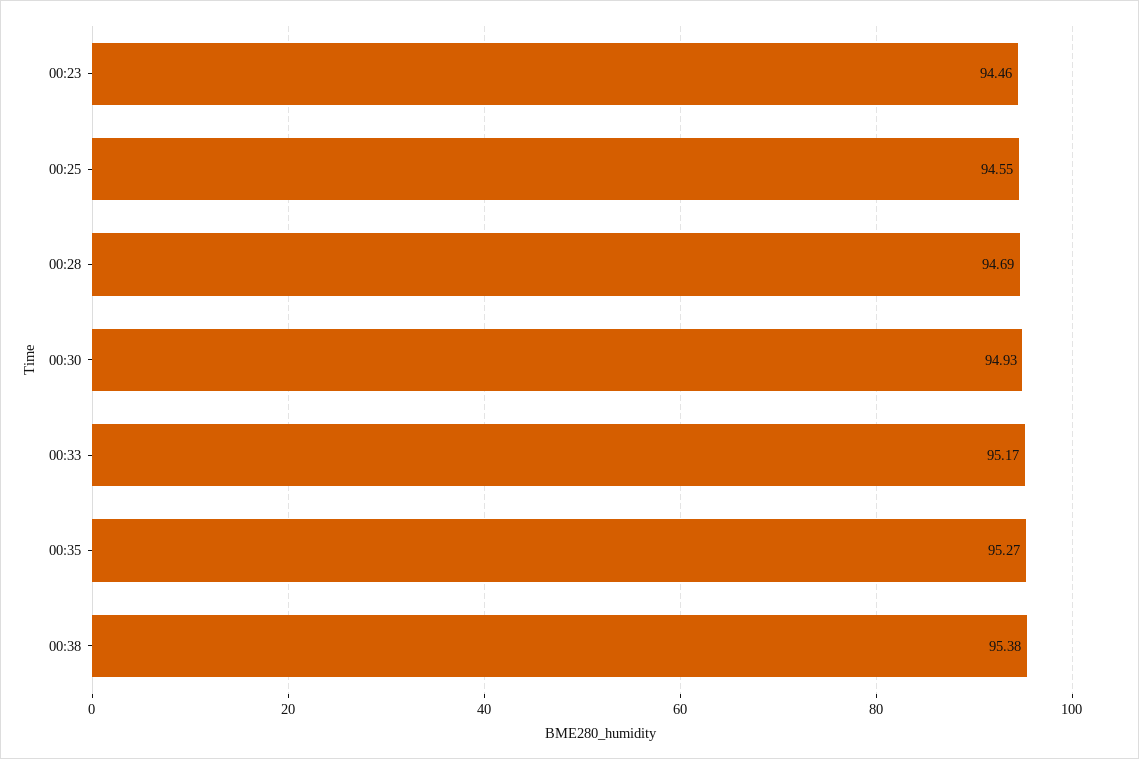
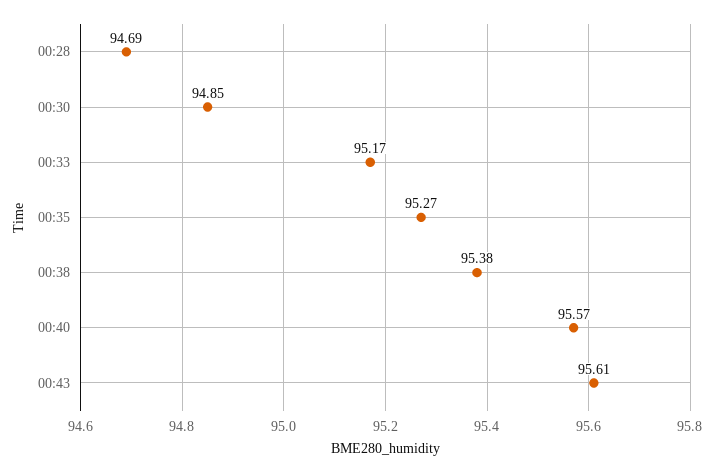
00:23: 94.46 -> none
00:25: 94.55 -> none
00:30: 94.93 -> 94.85
00:40: none -> 95.57
00:43: none -> 95.61

